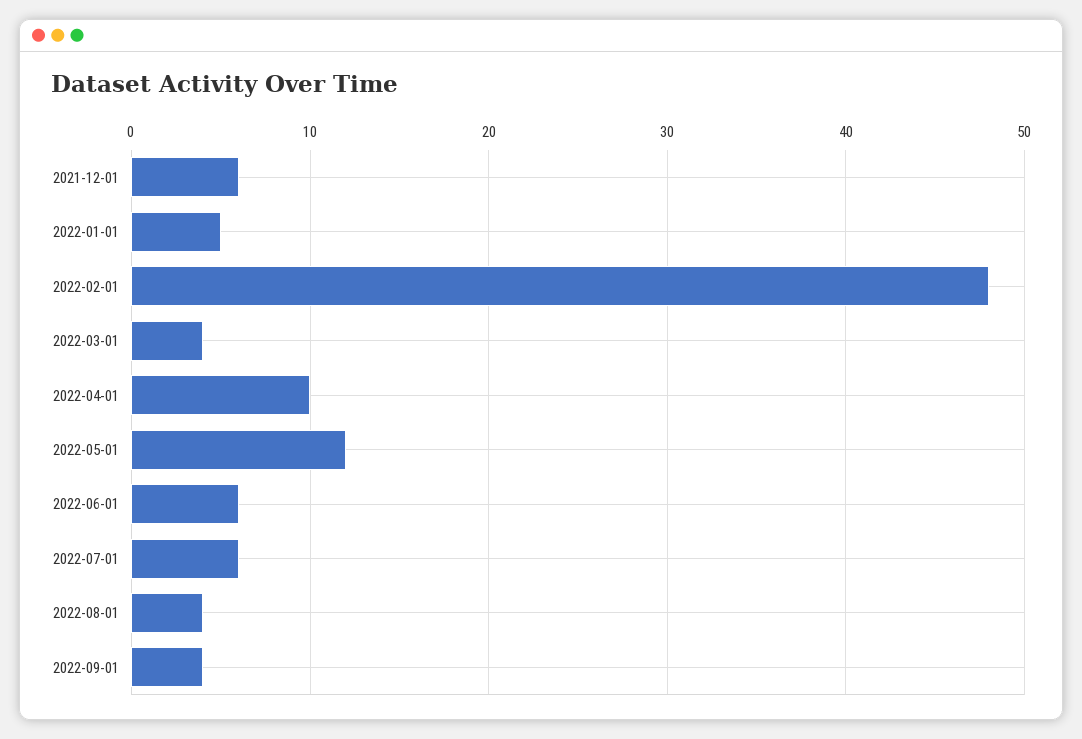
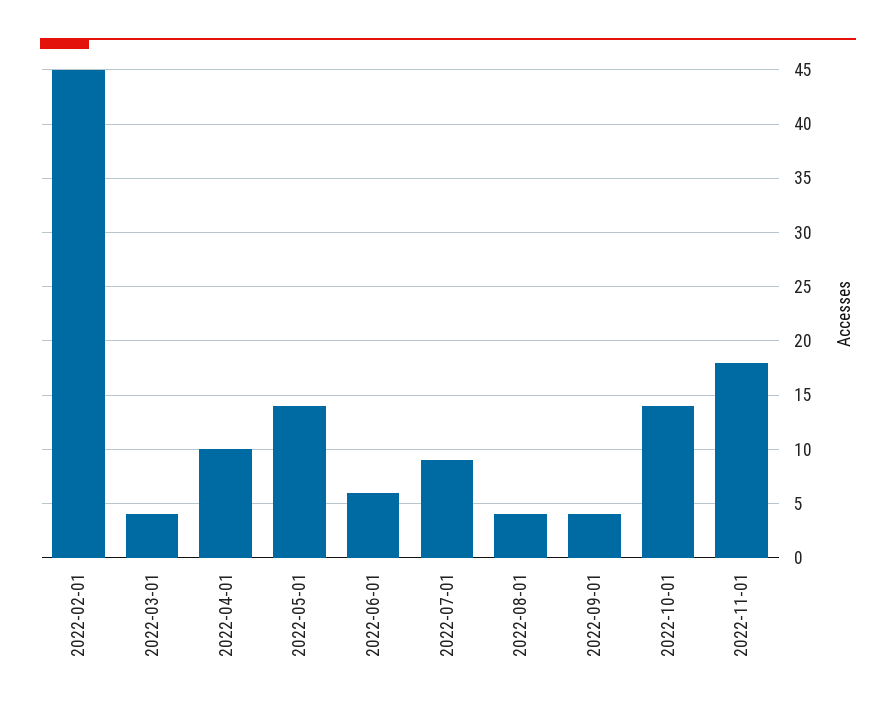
2021-12-01: 6 -> none
2022-01-01: 5 -> none
2022-02-01: 48 -> 45
2022-05-01: 12 -> 14
2022-07-01: 6 -> 9
2022-10-01: none -> 14
2022-11-01: none -> 18

